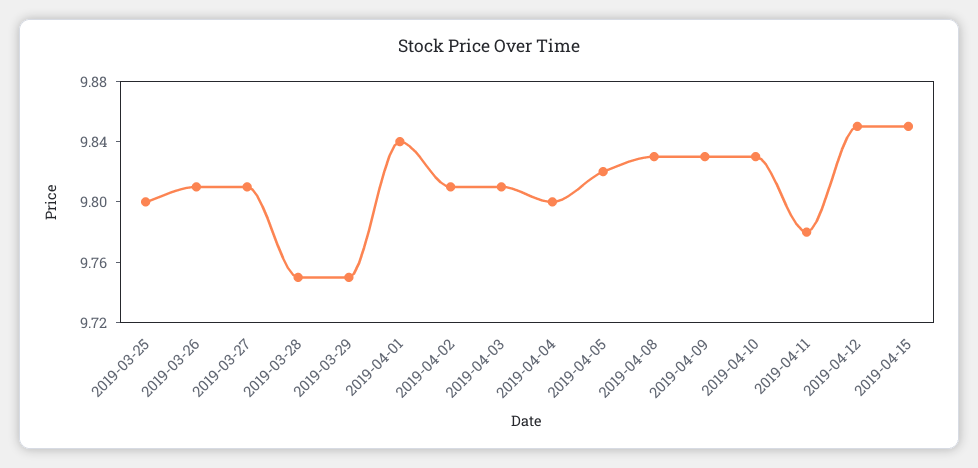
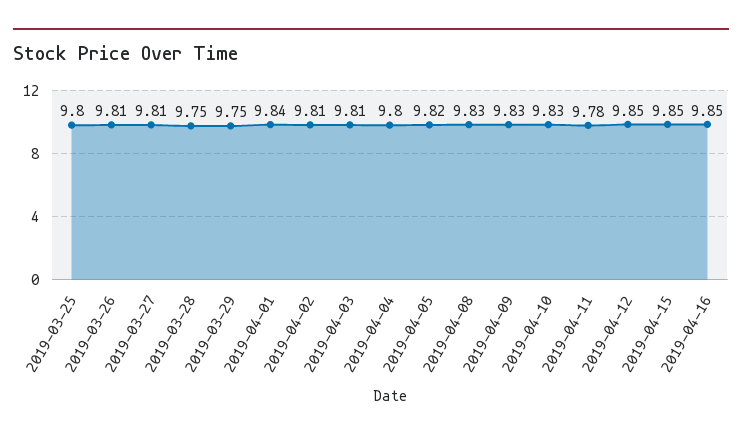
2019-04-16: none -> 9.85

